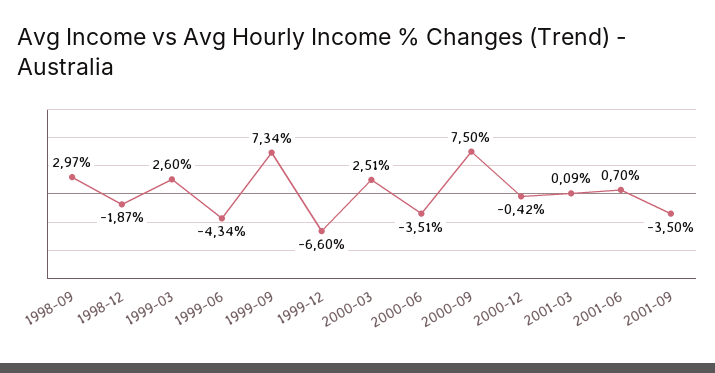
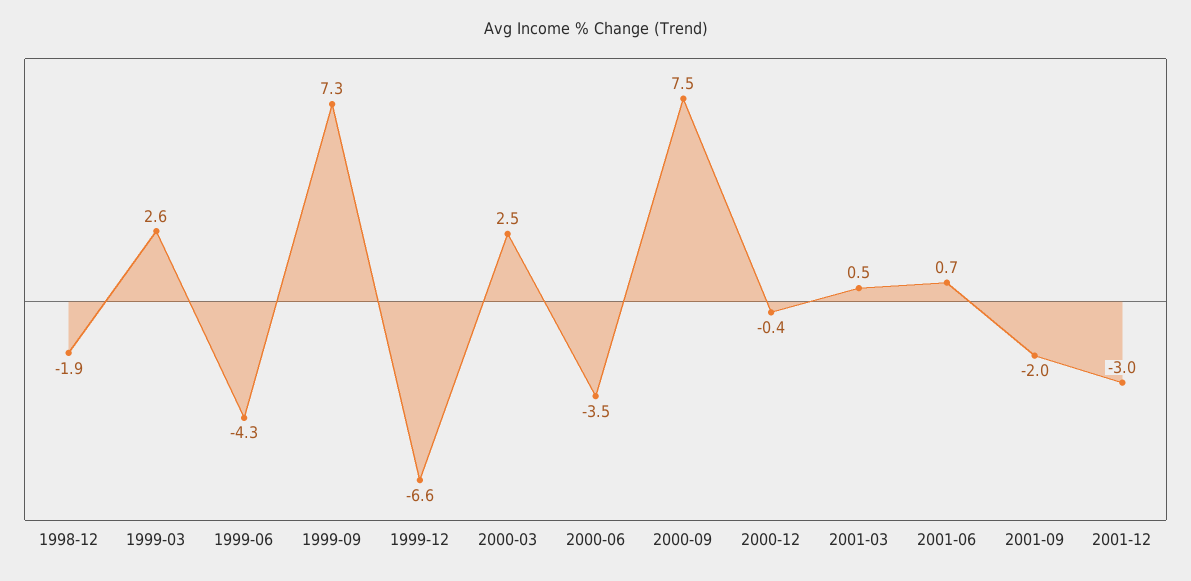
1998-09: 2.97 -> none
2001-03: 0.09 -> 0.5
2001-09: -3.5 -> -2
2001-12: none -> -3

